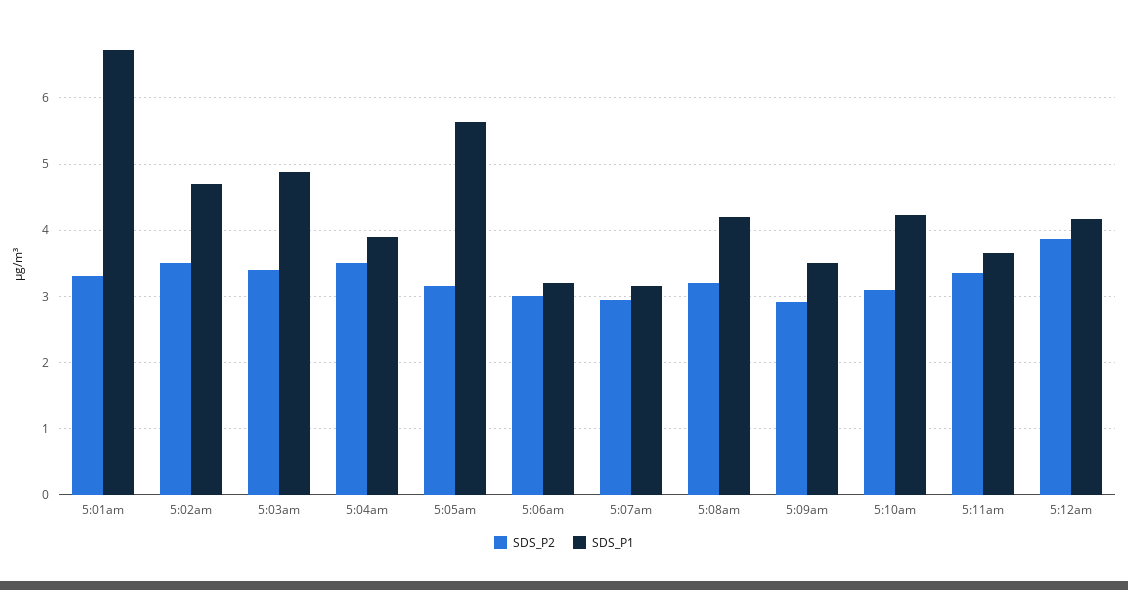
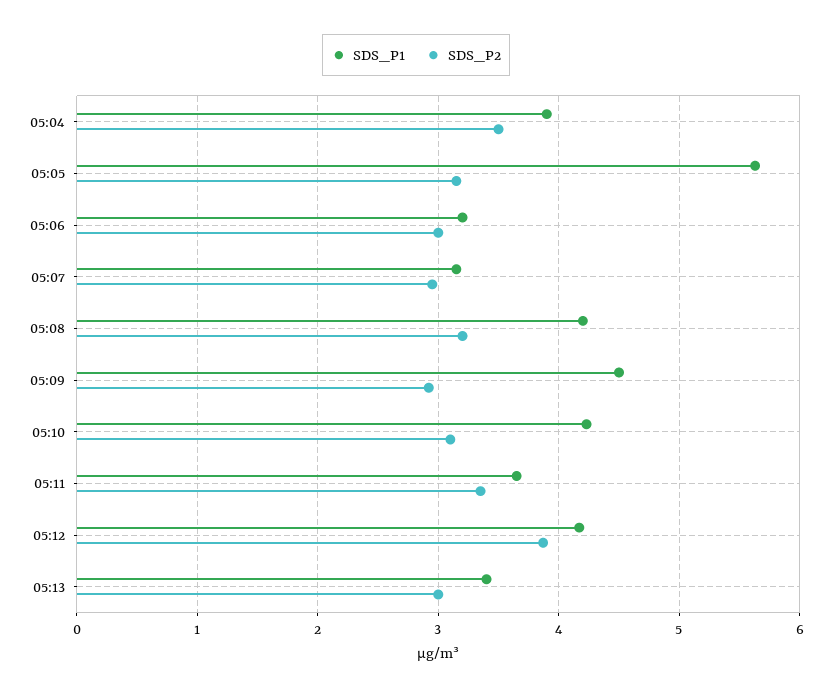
SDS_P2, 5:01am: 3.3 -> none
SDS_P1, 5:01am: 6.7 -> none
SDS_P2, 5:02am: 3.5 -> none
SDS_P1, 5:02am: 4.7 -> none
SDS_P2, 5:03am: 3.4 -> none
SDS_P1, 5:03am: 4.9 -> none
SDS_P1, 5:09am: 3.5 -> 4.5
SDS_P1, 05:13: none -> 3.4
SDS_P2, 05:13: none -> 3

